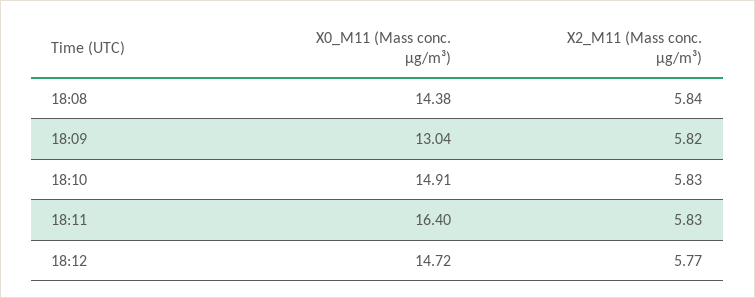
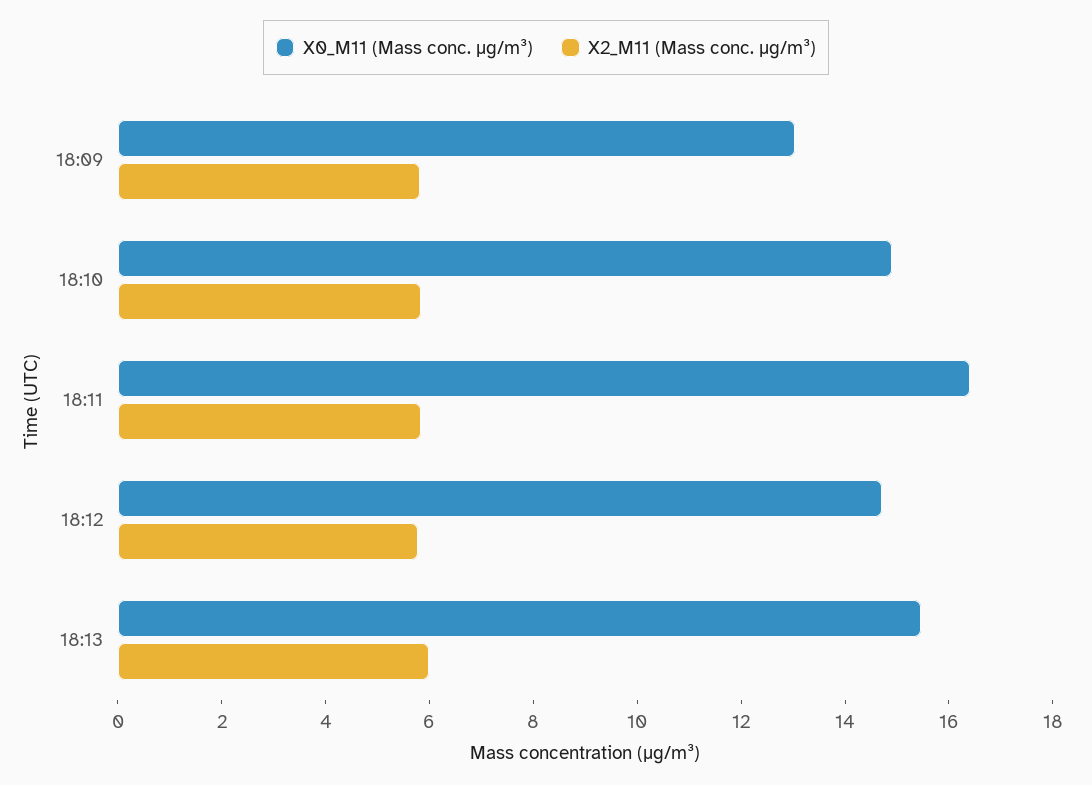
X0_M11 (Mass conc. μg/m³), 18:08: 14.38 -> none
X2_M11 (Mass conc. μg/m³), 18:08: 5.84 -> none
X0_M11 (Mass conc. μg/m³), 18:13: none -> 15.5
X2_M11 (Mass conc. μg/m³), 18:13: none -> 6

